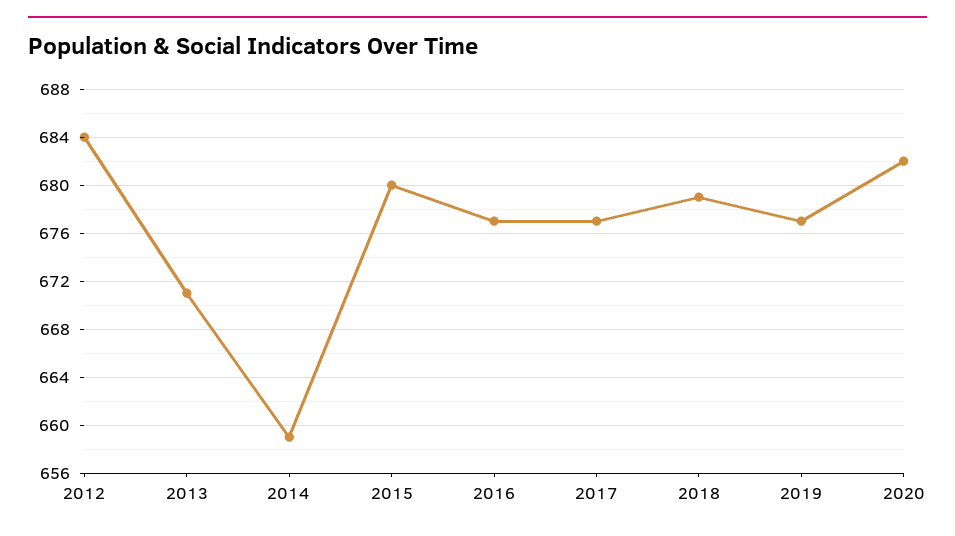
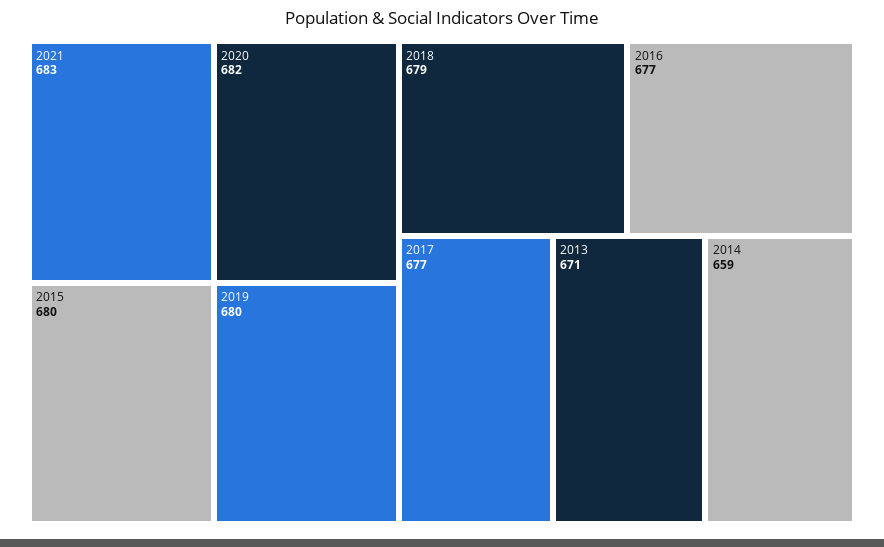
2012: 684 -> none
2019: 677 -> 680
2021: none -> 683

